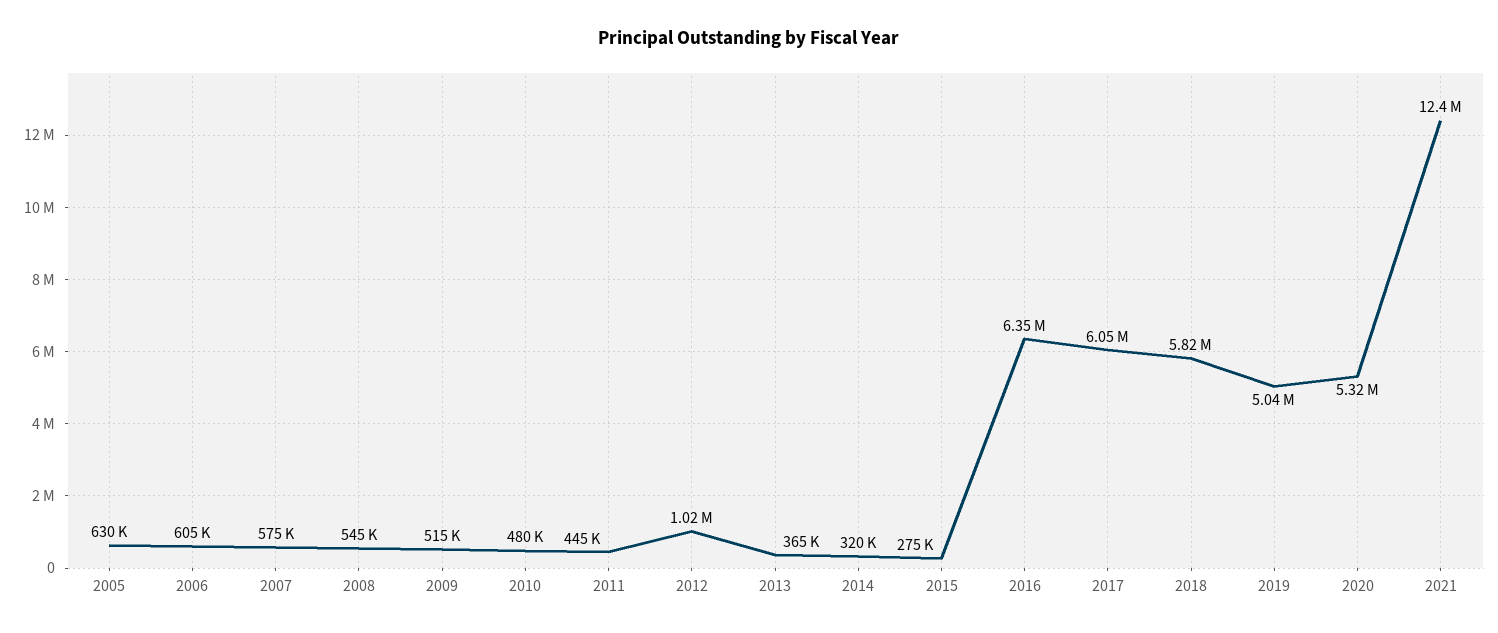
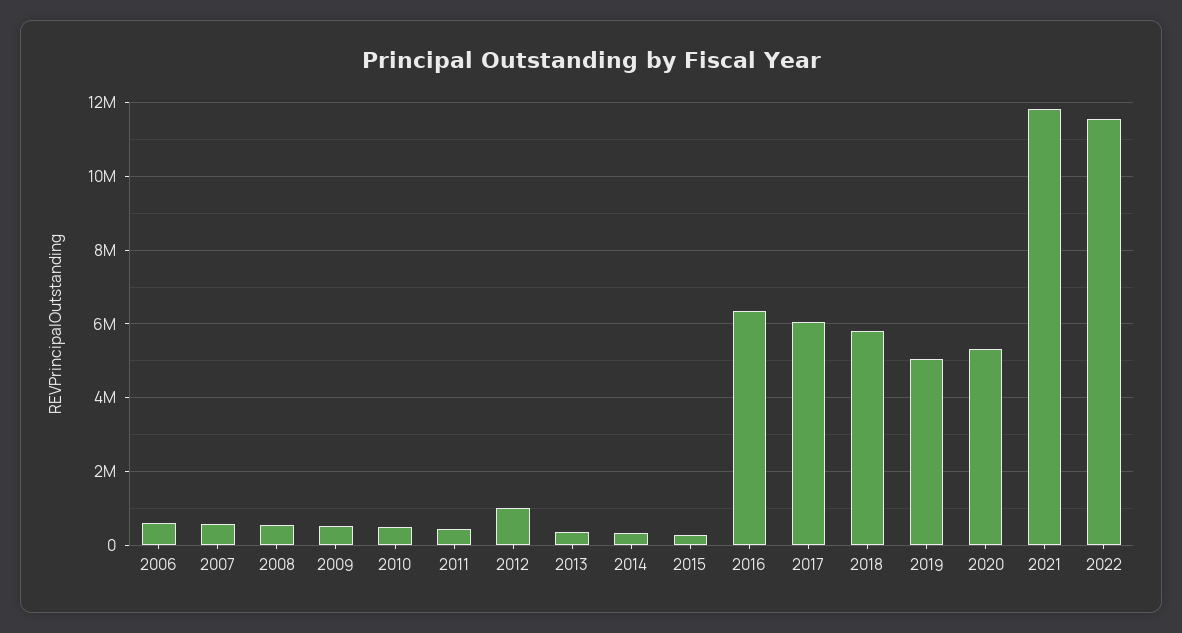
2005: 630000 -> none
2021: 12400000 -> 11800000
2022: none -> 11600000

